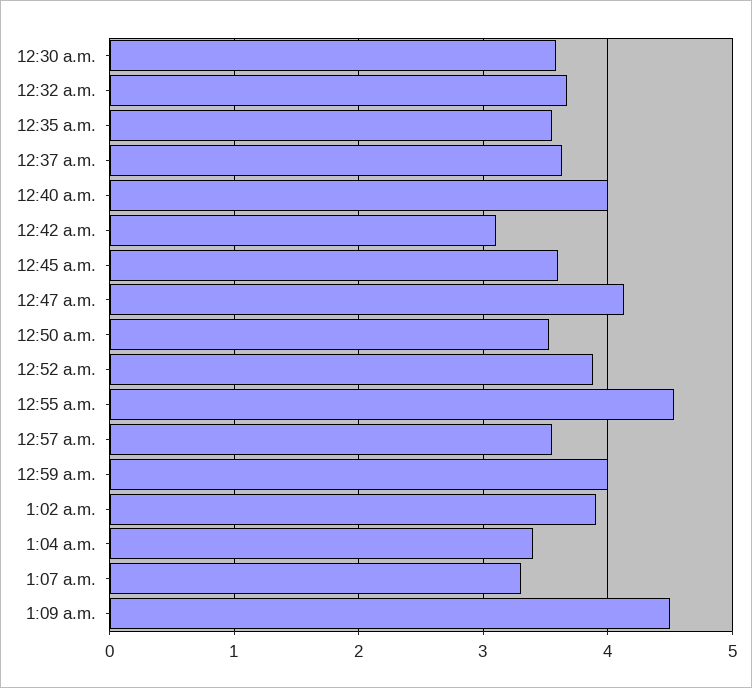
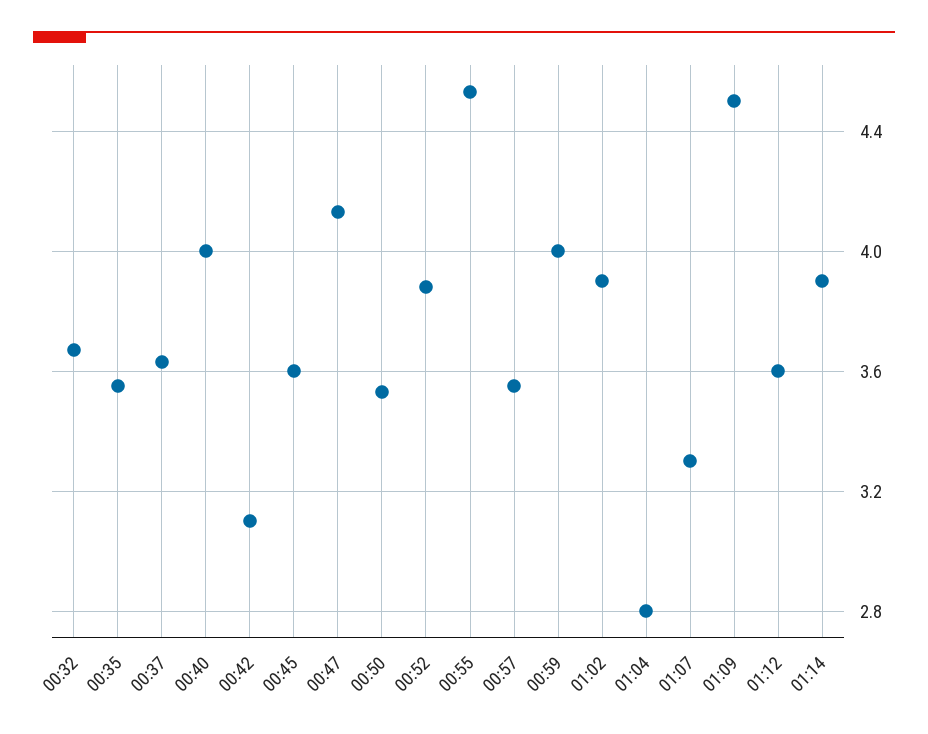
12:30 a.m.: 3.6 -> none
1:04 a.m.: 3.4 -> 2.8
01:12: none -> 3.6
01:14: none -> 3.9

